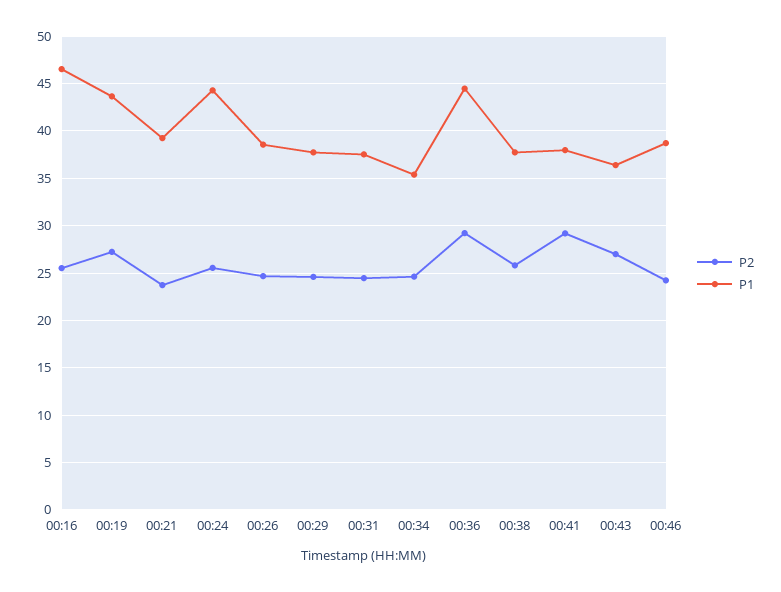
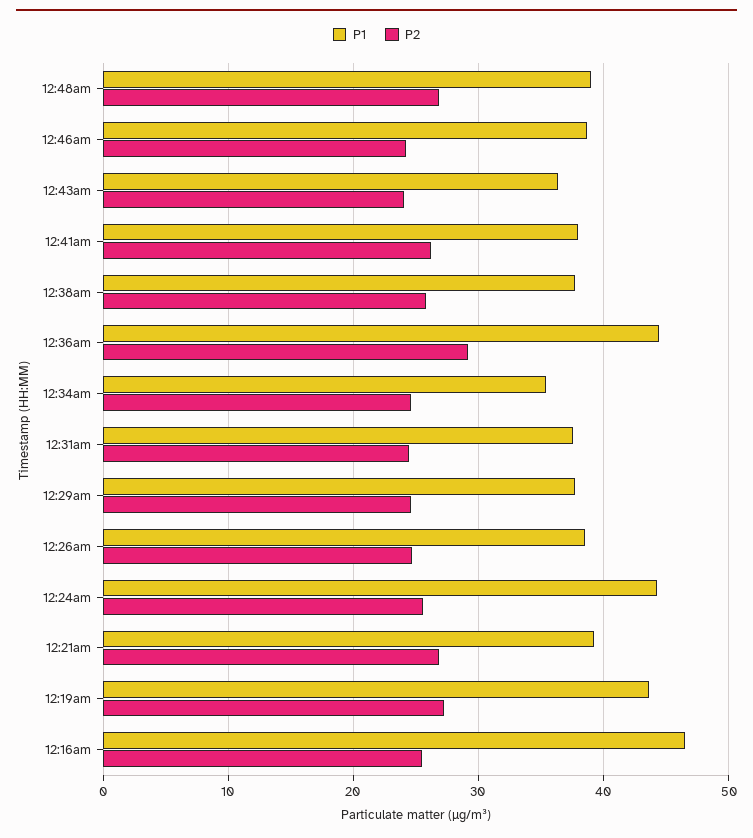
P2, 00:21: 24 -> 27
P2, 00:41: 29 -> 26
P2, 00:43: 27 -> 24
P1, 12:48am: none -> 39
P2, 12:48am: none -> 27

